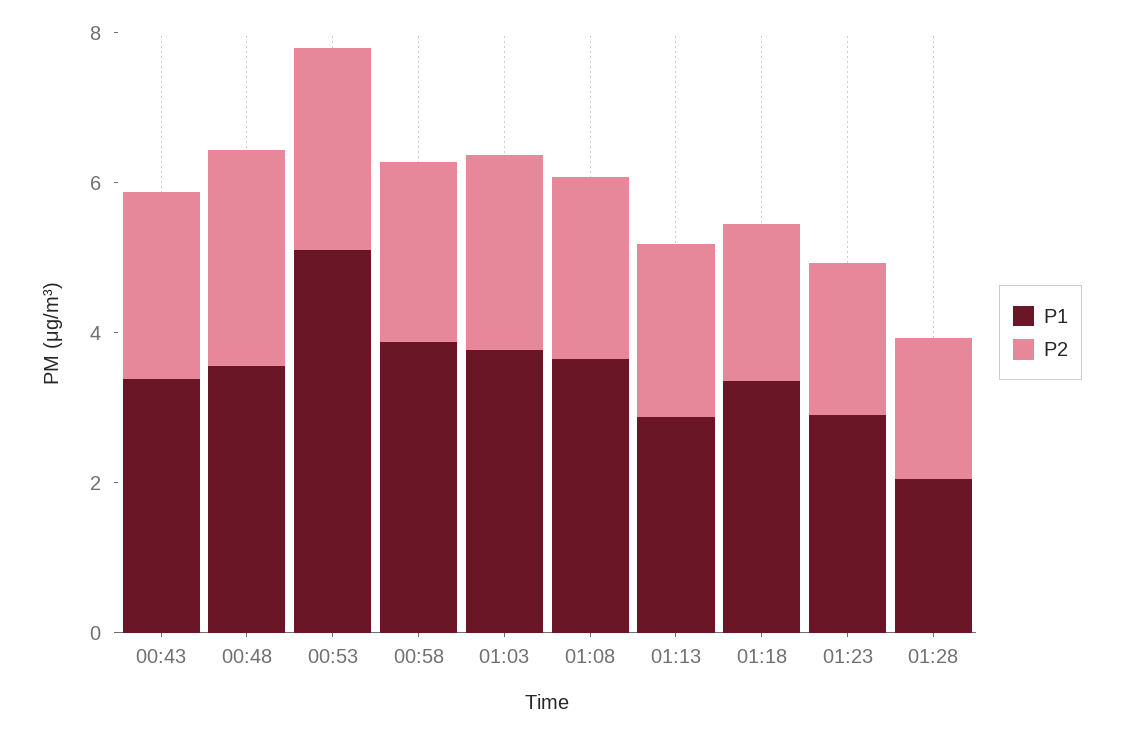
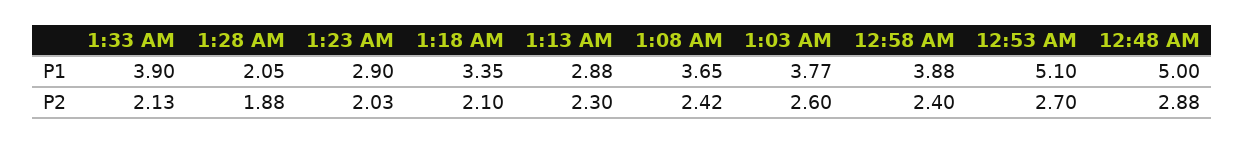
P1, 00:43: 3.5 -> none
P2, 00:43: 2.5 -> none
P1, 00:48: 3.5 -> 5
P1, 1:33 AM: none -> 3.9
P2, 1:33 AM: none -> 2.13

